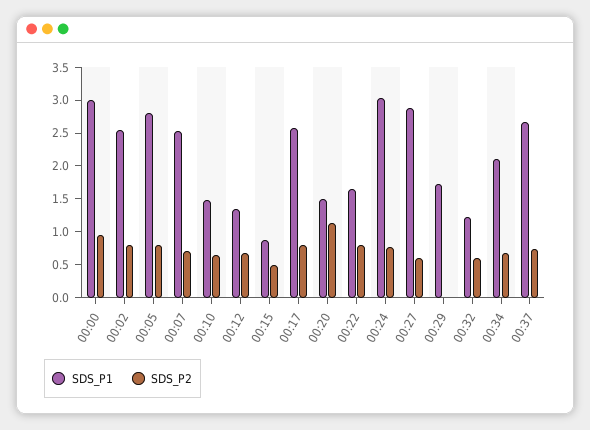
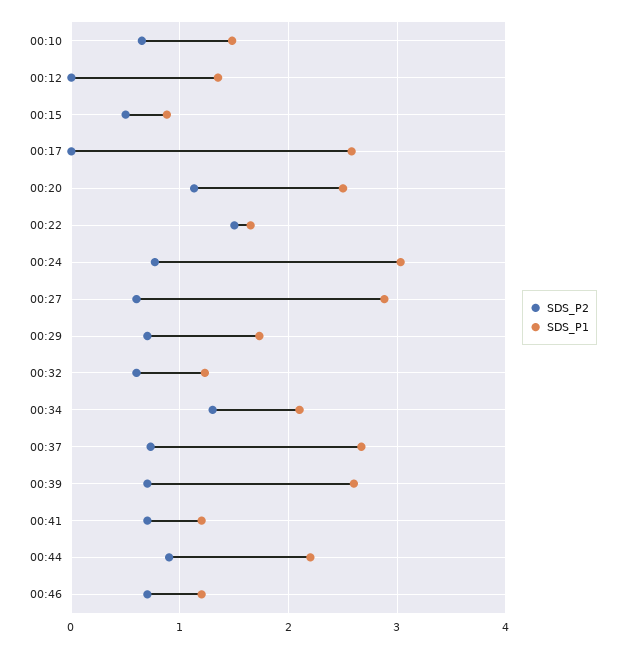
SDS_P1, 00:00: 3 -> none
SDS_P2, 00:00: 1 -> none
SDS_P1, 00:02: 2.5 -> none
SDS_P2, 00:02: 0.75 -> none
SDS_P1, 00:05: 2.75 -> none
SDS_P2, 00:05: 0.75 -> none
SDS_P1, 00:07: 2.5 -> none
SDS_P2, 00:07: 0.75 -> none
SDS_P2, 00:12: 0.75 -> 0
SDS_P2, 00:17: 0.75 -> 0
SDS_P1, 00:20: 1.5 -> 2.5
SDS_P2, 00:22: 0.75 -> 1.5
SDS_P2, 00:29: 0 -> 0.7
SDS_P2, 00:34: 0.75 -> 1.3
SDS_P2, 00:39: none -> 0.7
SDS_P1, 00:39: none -> 2.6
SDS_P2, 00:41: none -> 0.7
SDS_P1, 00:41: none -> 1.2
SDS_P2, 00:44: none -> 0.9
SDS_P1, 00:44: none -> 2.2
SDS_P2, 00:46: none -> 0.7
SDS_P1, 00:46: none -> 1.2

